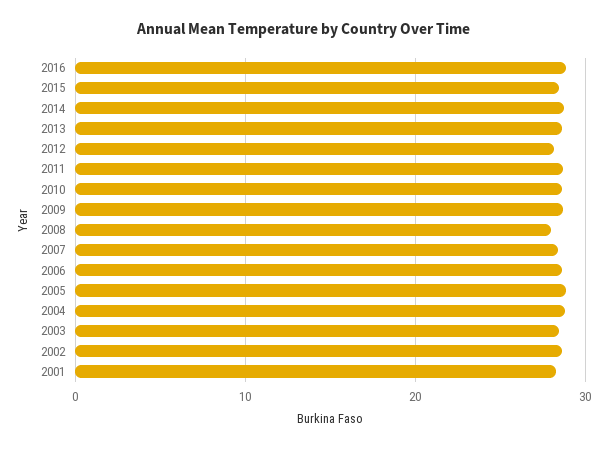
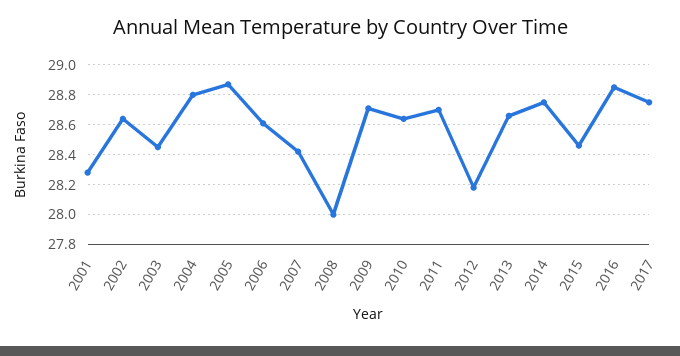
2017: none -> 28.75

